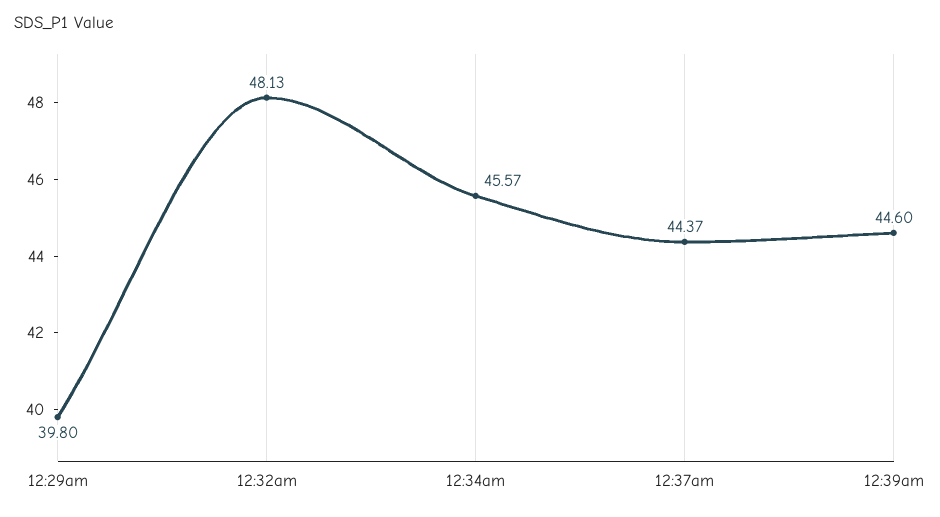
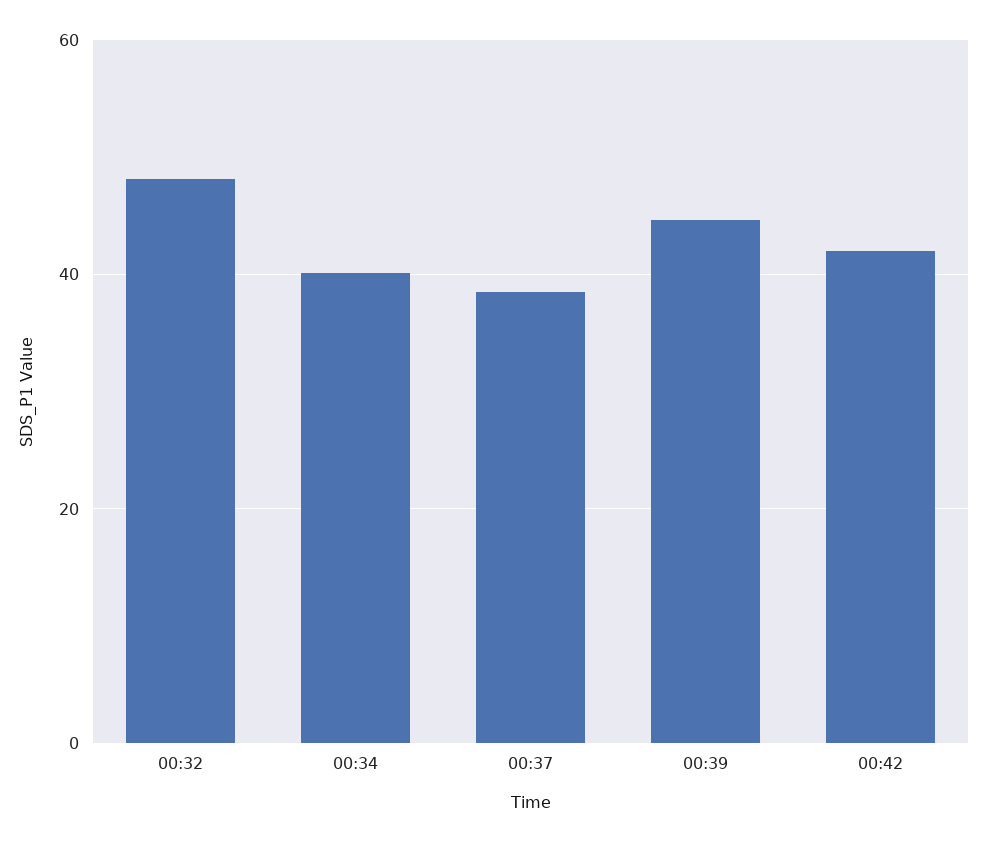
12:29am: 39.8 -> none
12:34am: 45.57 -> 40
12:37am: 44.37 -> 38
00:42: none -> 42

